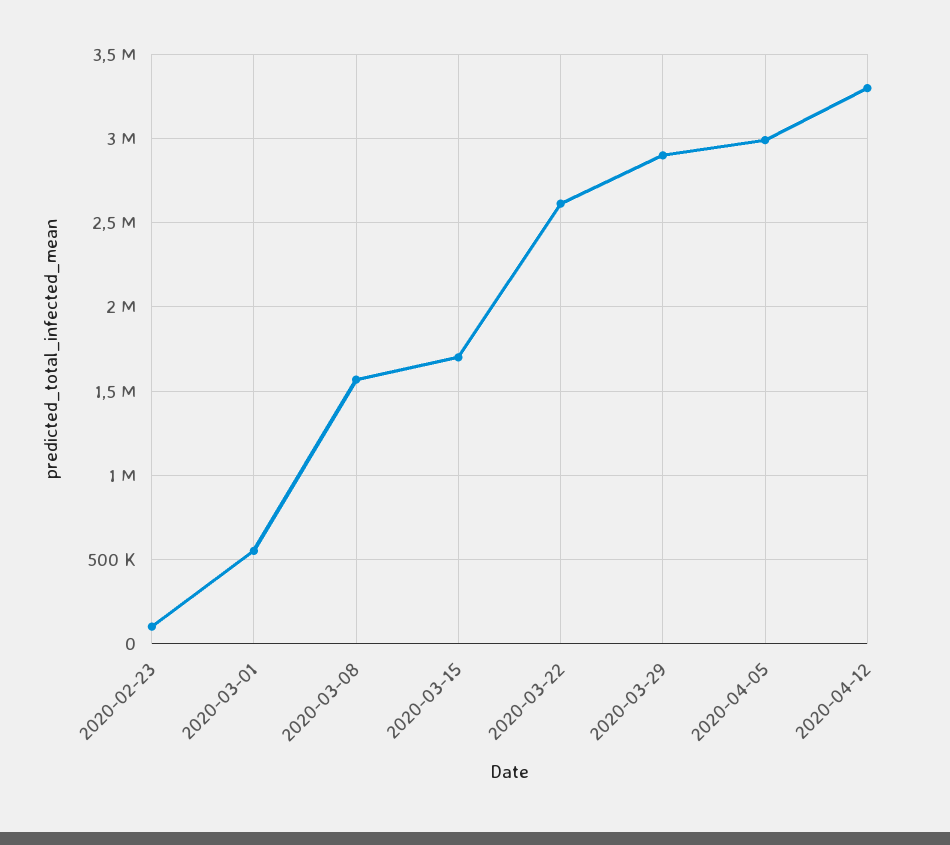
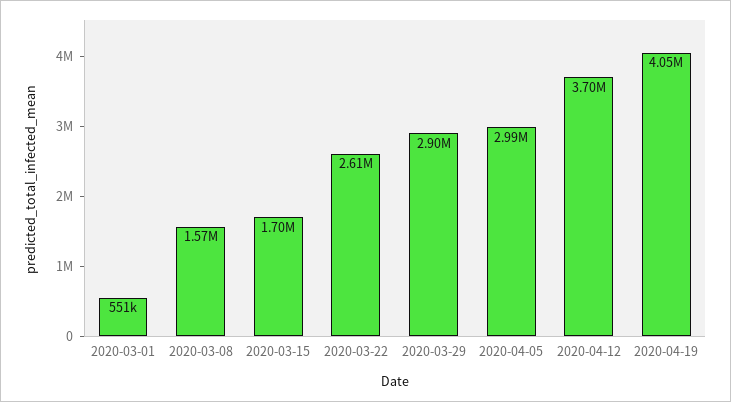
2020-02-23: 100000 -> none
2020-04-12: 3300000 -> 3700000
2020-04-19: none -> 4050000

